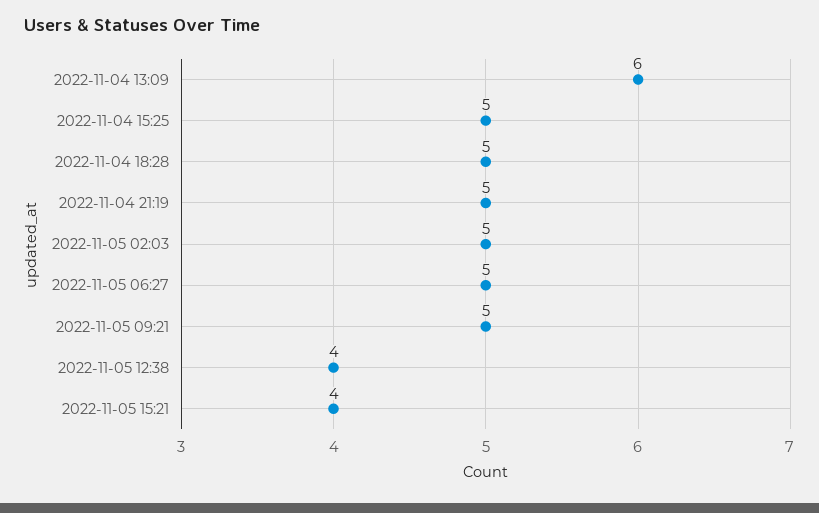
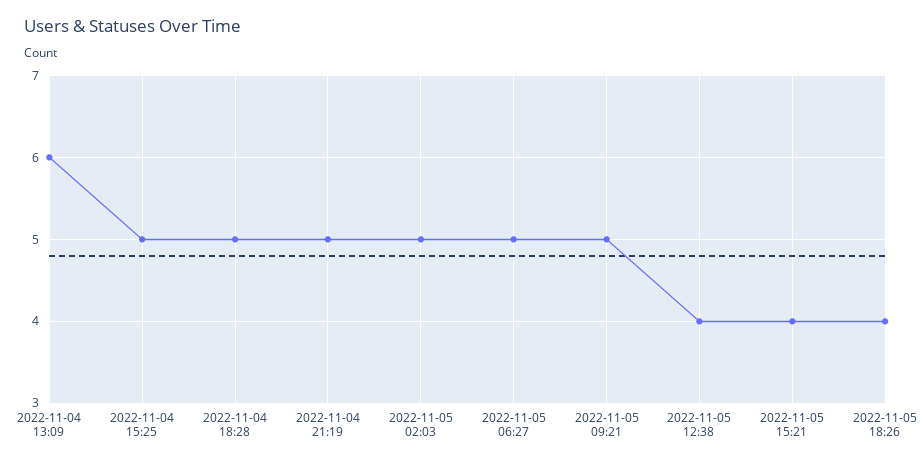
2022-11-05 18:26: none -> 4

